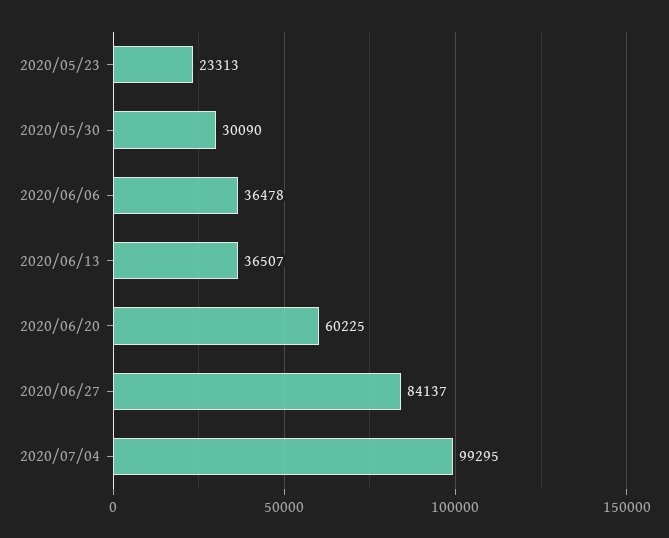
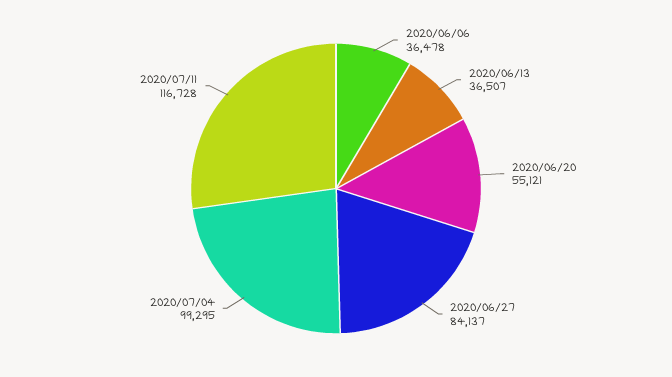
2020/05/23: 23313 -> none
2020/05/30: 30090 -> none
2020/06/20: 60225 -> 55121
2020/07/11: none -> 116728

